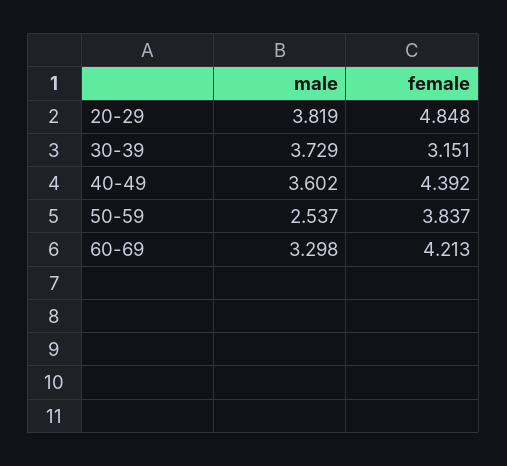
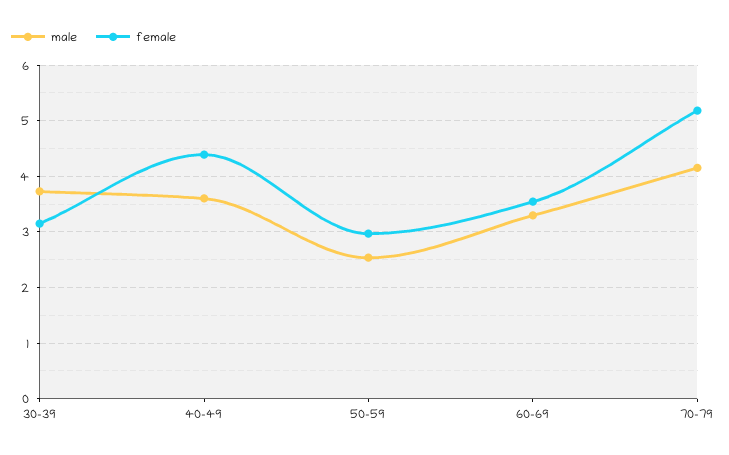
male, 20-29: 3.819 -> none
female, 20-29: 4.848 -> none
female, 50-59: 3.837 -> 3
female, 60-69: 4.213 -> 3.6
male, 70-79: none -> 4.2
female, 70-79: none -> 5.2

